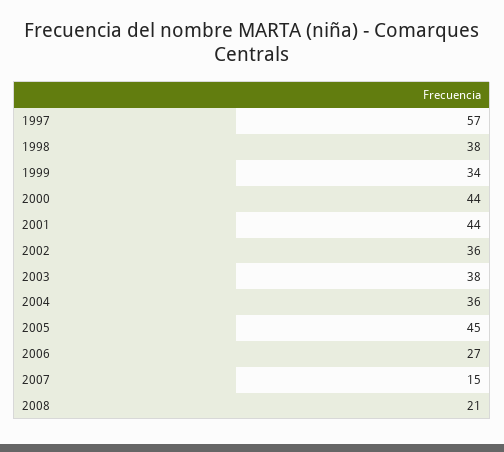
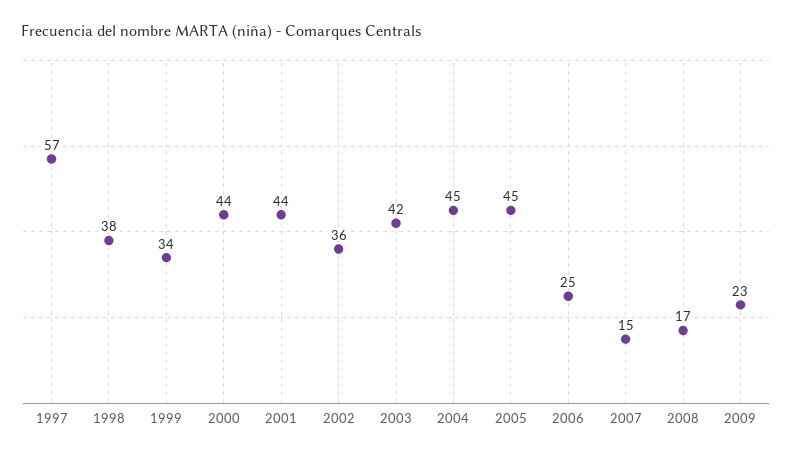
2003: 38 -> 42
2004: 36 -> 45
2006: 27 -> 25
2008: 21 -> 17
2009: none -> 23

